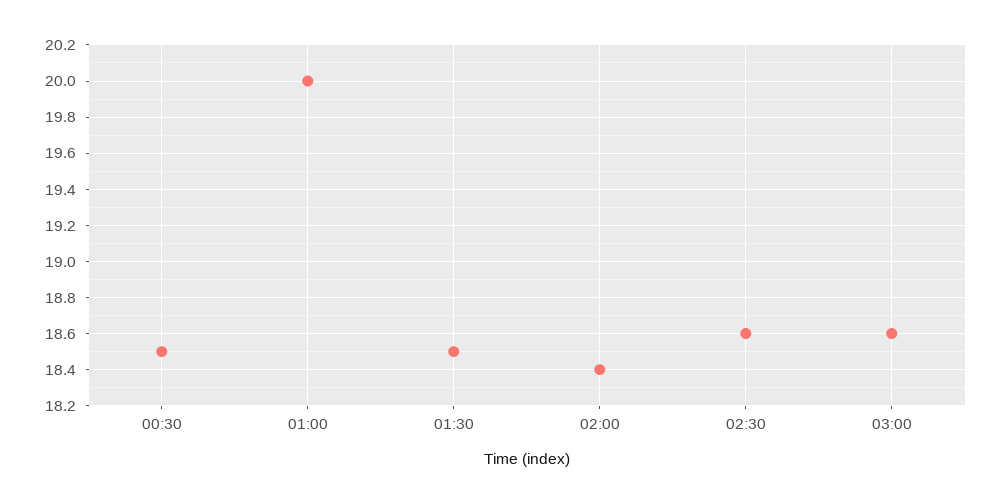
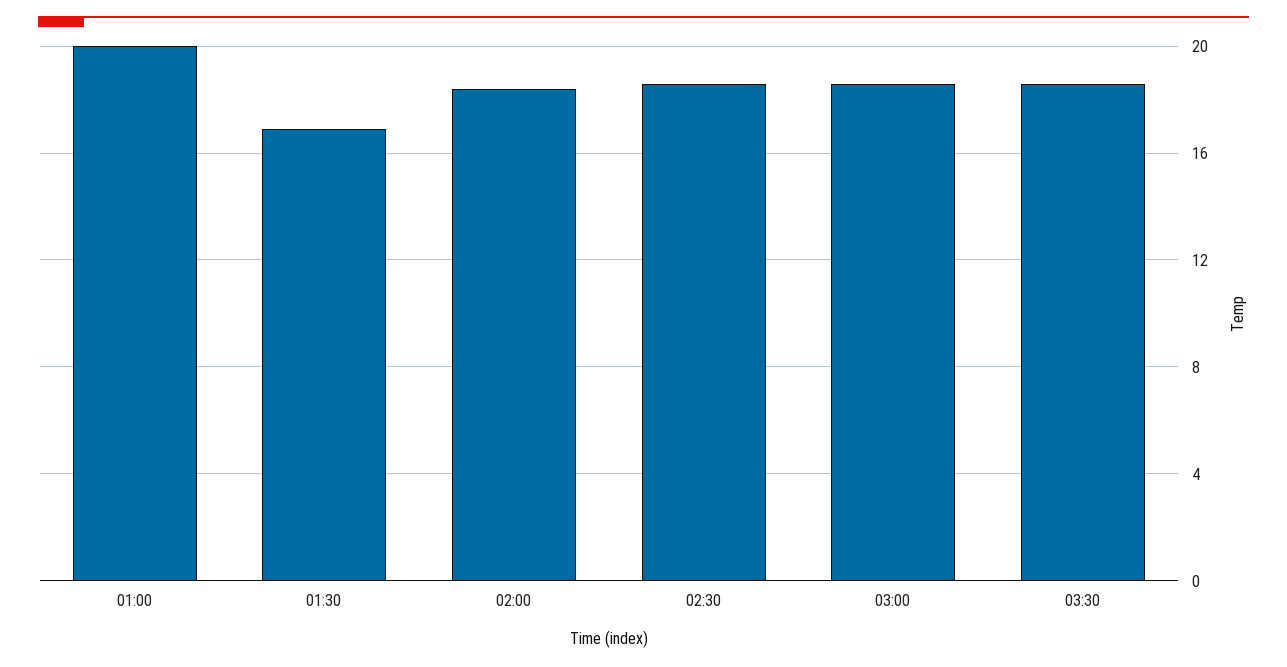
00:30: 18.5 -> none
01:30: 18.5 -> 17
03:30: none -> 18.5

